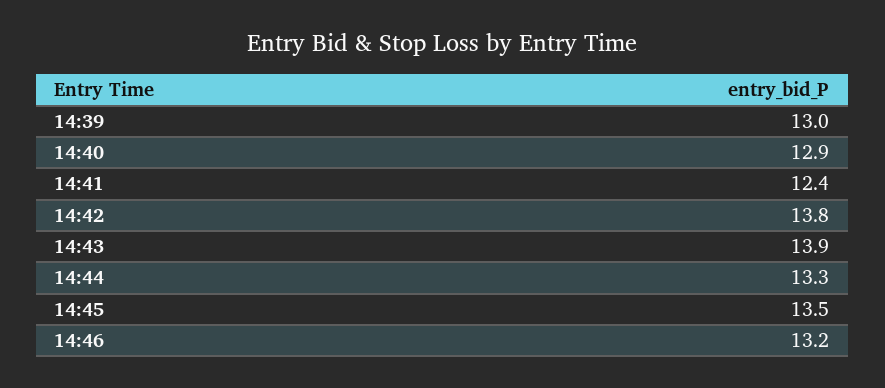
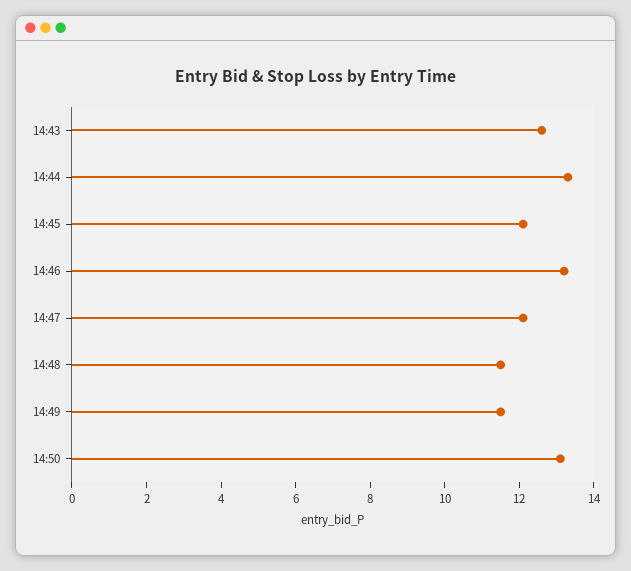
14:39: 13 -> none
14:40: 12.9 -> none
14:41: 12.4 -> none
14:42: 13.8 -> none
14:43: 13.9 -> 12.5
14:45: 13.5 -> 12
14:47: none -> 12
14:48: none -> 11.5
14:49: none -> 11.5
14:50: none -> 13

